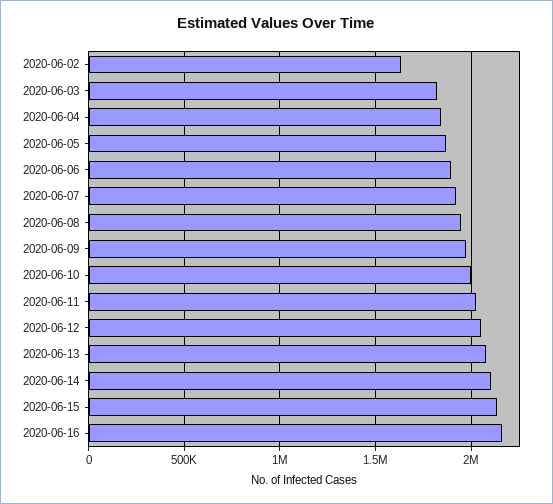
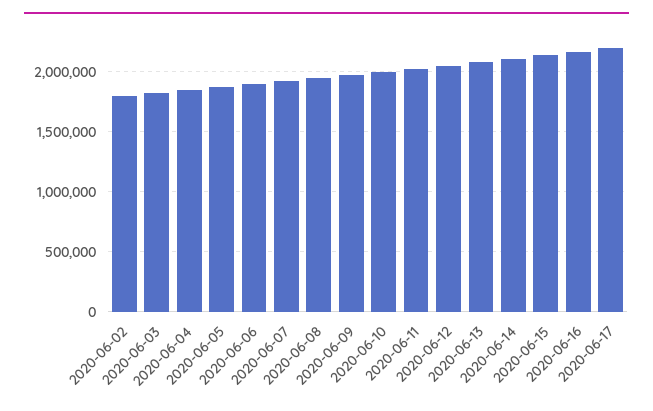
2020-06-02: 1650000 -> 1800000
2020-06-17: none -> 2200000

